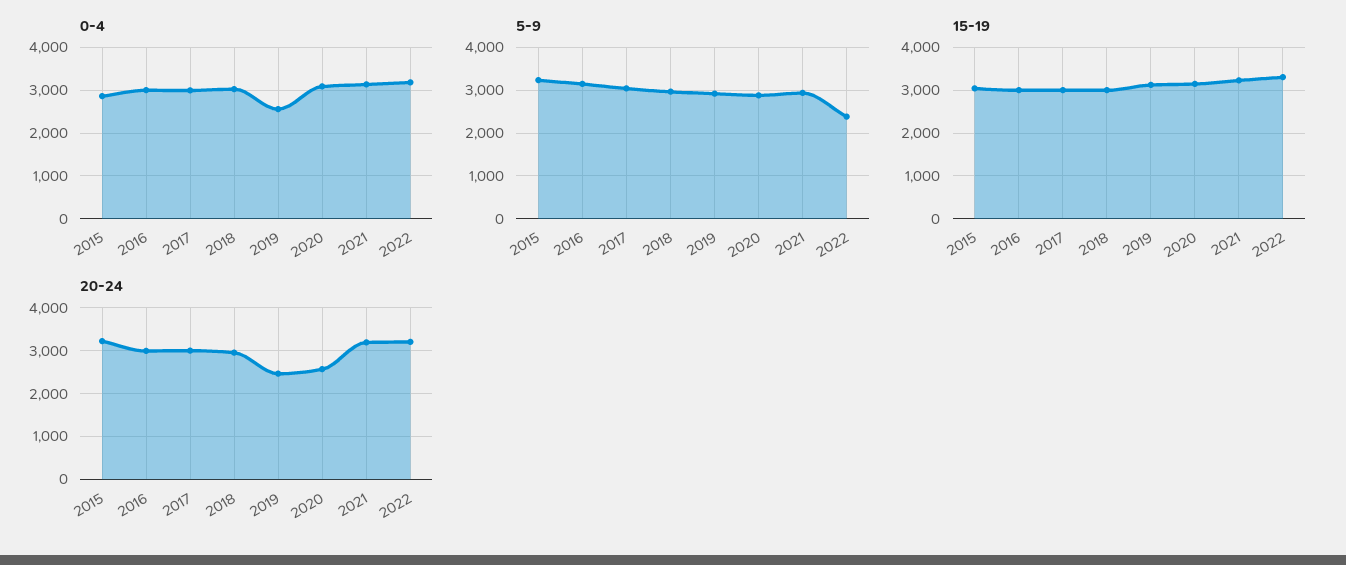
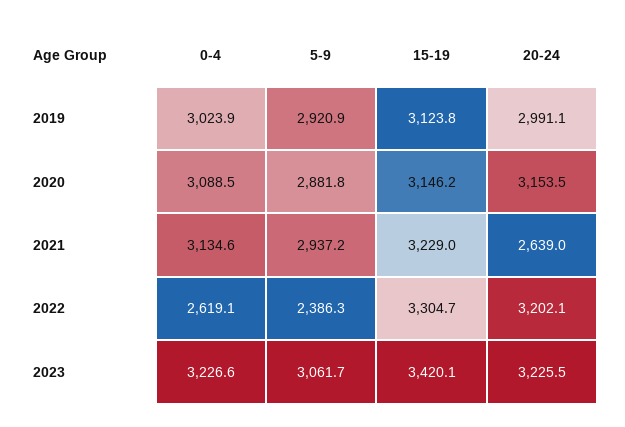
0-4, 2015: 2800 -> none
0-4, 2016: 3000 -> none
0-4, 2017: 3000 -> none
0-4, 2018: 3000 -> none
0-4, 2019: 2600 -> 3023.9
0-4, 2022: 3200 -> 2619.1
5-9, 2015: 3200 -> none
5-9, 2016: 3200 -> none
5-9, 2017: 3000 -> none
5-9, 2018: 3000 -> none
15-19, 2015: 3000 -> none
15-19, 2016: 3000 -> none
15-19, 2017: 3000 -> none
15-19, 2018: 3000 -> none
20-24, 2015: 3200 -> none
20-24, 2016: 3000 -> none
20-24, 2017: 3000 -> none
20-24, 2018: 3000 -> none
20-24, 2019: 2400 -> 2991.1
20-24, 2020: 2600 -> 3153.5
20-24, 2021: 3200 -> 2639
0-4, 2023: none -> 3226.6
5-9, 2023: none -> 3061.7
15-19, 2023: none -> 3420.1
20-24, 2023: none -> 3225.5

